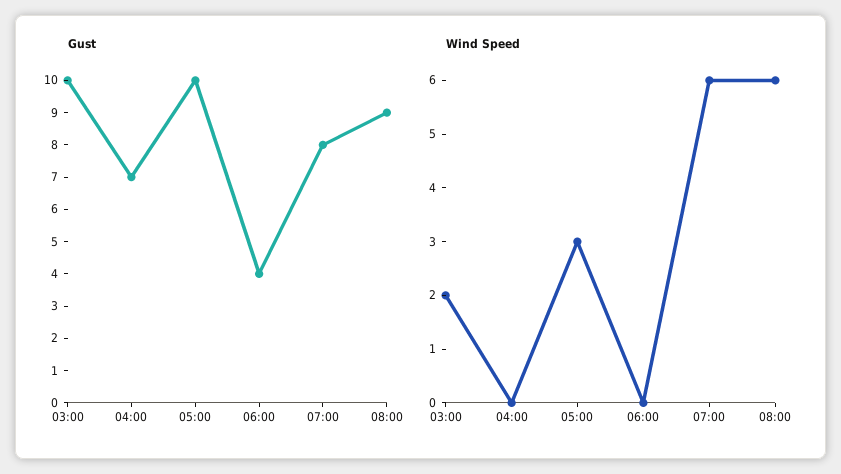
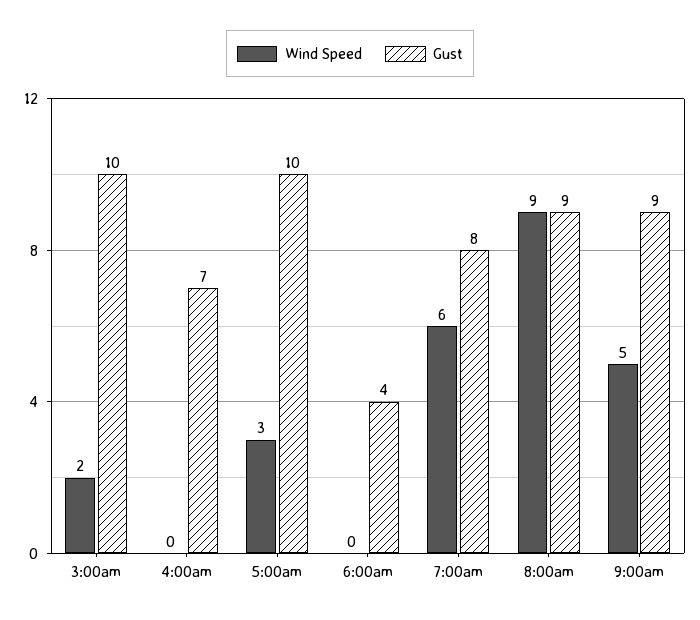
Wind Speed, 08:00: 6 -> 9
Wind Speed, 9:00am: none -> 5
Gust, 9:00am: none -> 9

